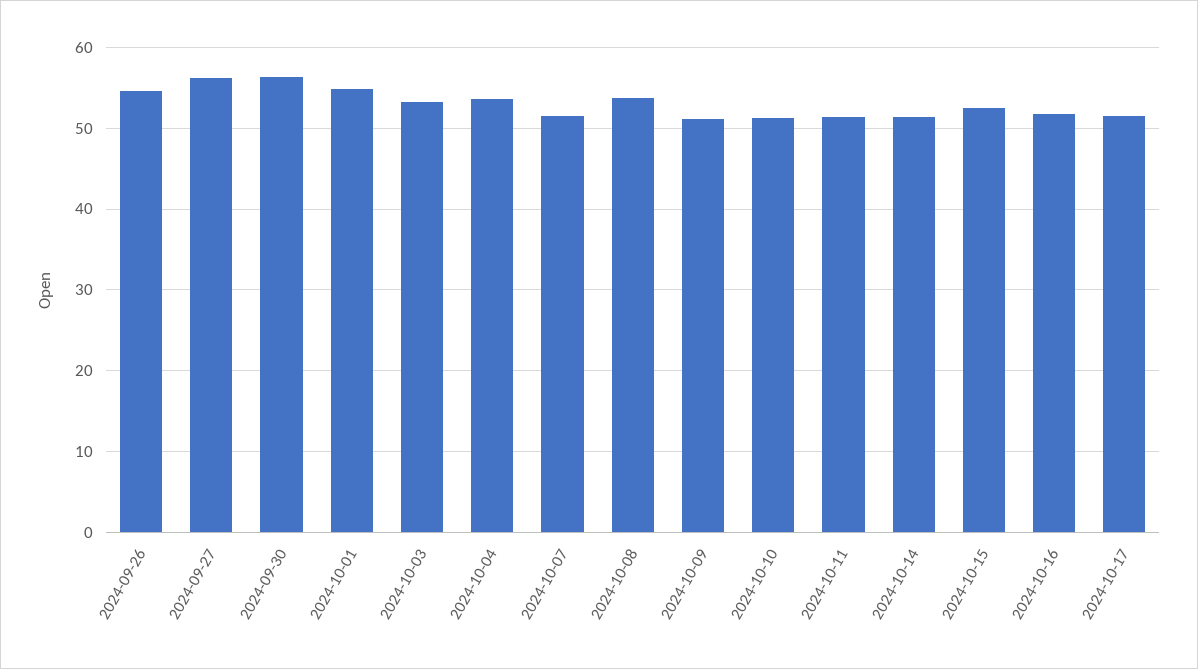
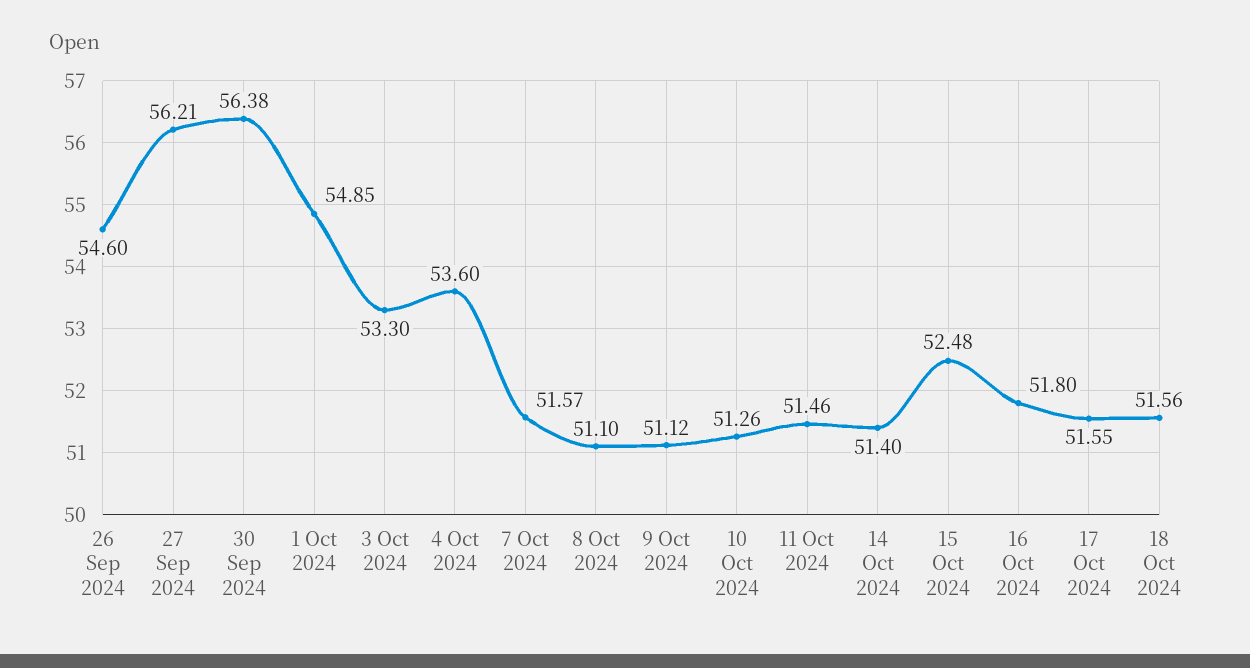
2024-10-08: 54 -> 51.1
18 Oct 2024: none -> 51.56

